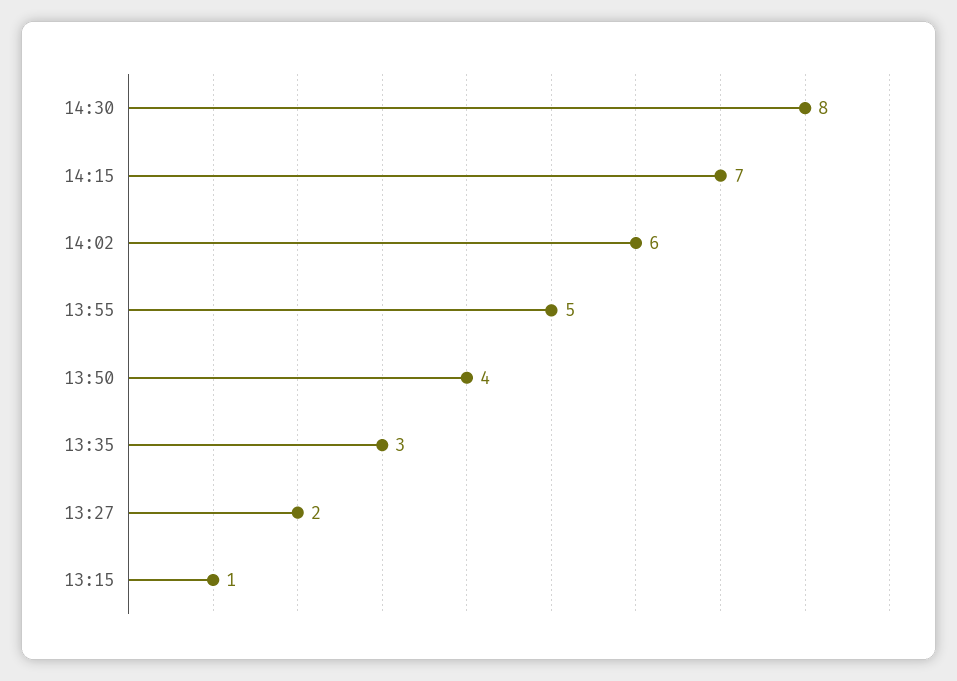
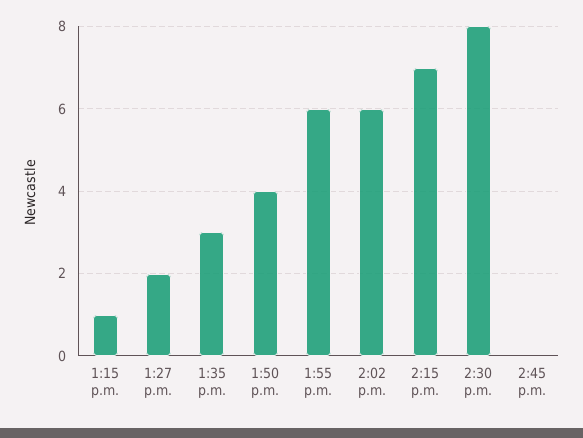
13:55: 5 -> 6
2:45 p.m.: none -> 0

